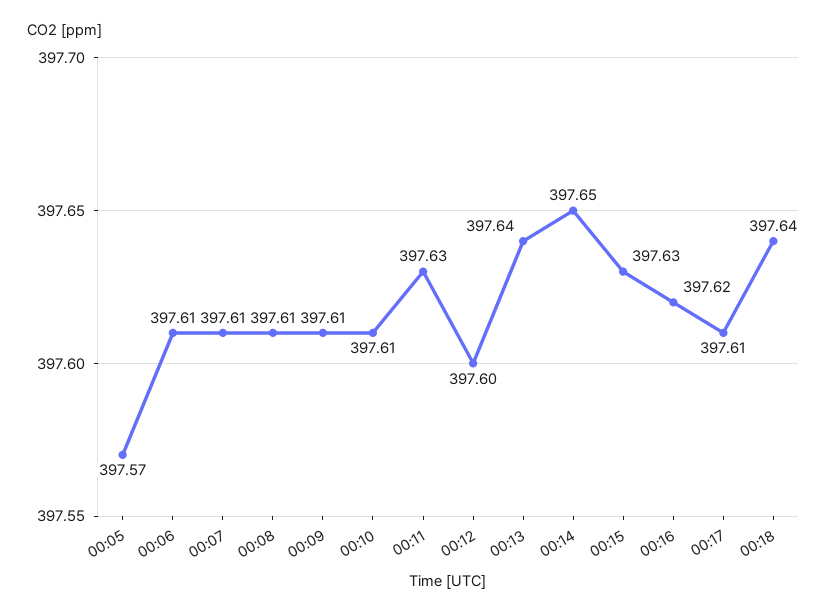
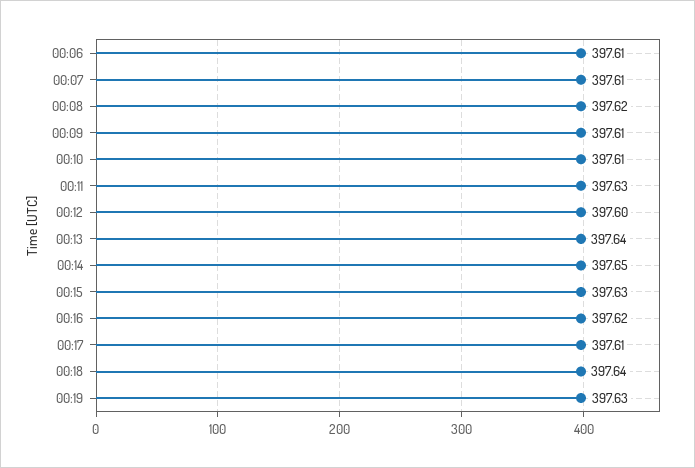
00:05: 397.57 -> none
00:08: 397.61 -> 397.62
00:19: none -> 397.63

